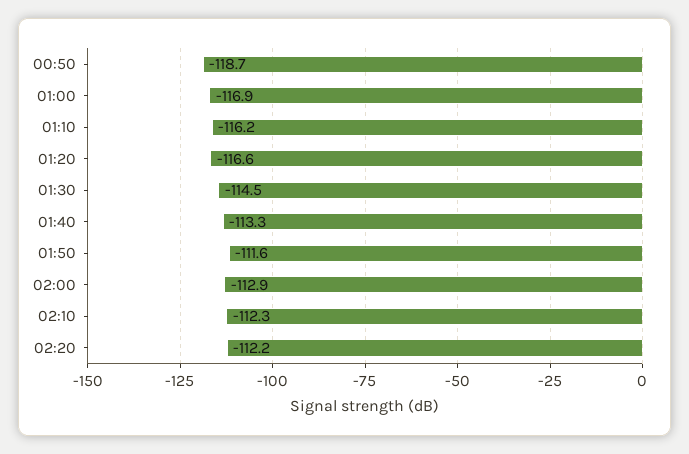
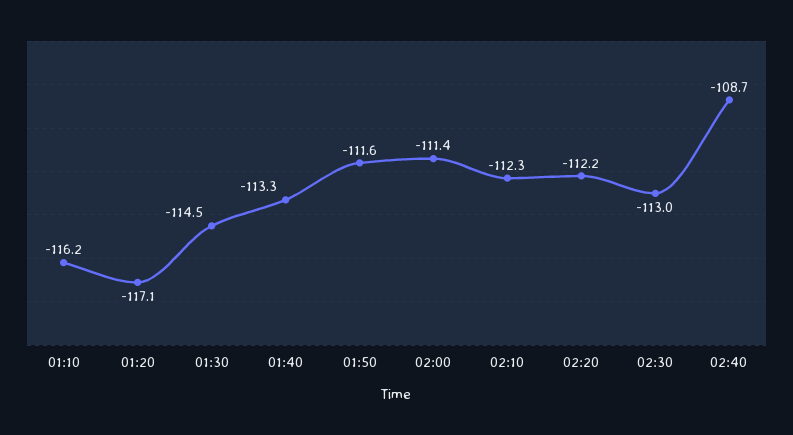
00:50: -118.7 -> none
01:00: -116.9 -> none
01:20: -116.6 -> -117.1
02:00: -112.9 -> -111.4
02:30: none -> -113
02:40: none -> -108.7

